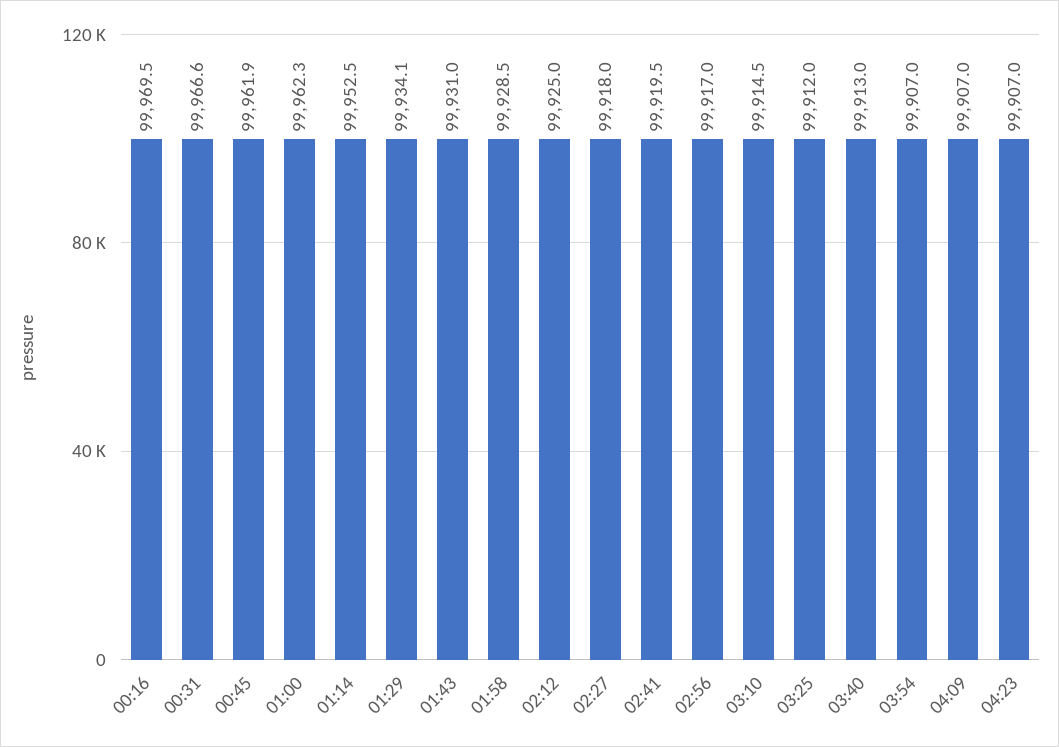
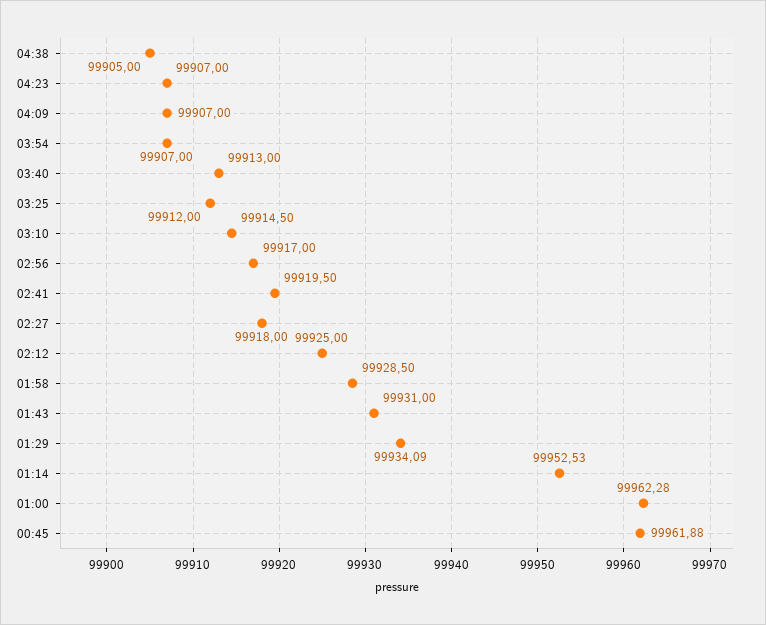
00:16: 99969.5 -> none
00:31: 99966.6 -> none
04:38: none -> 99905

